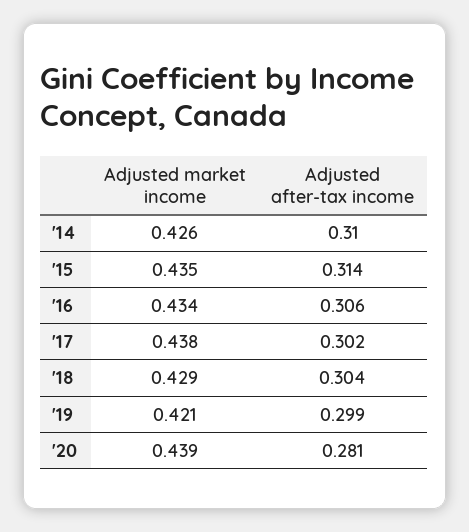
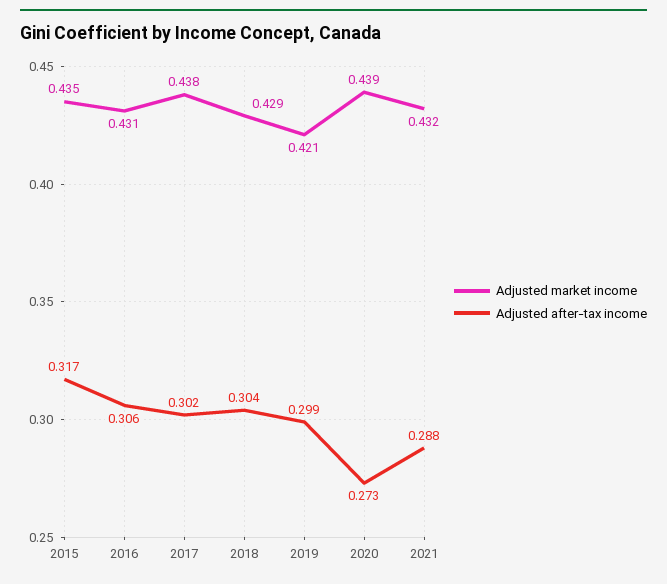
Adjusted market income, '14: 0.426 -> none
Adjusted after-tax income, '14: 0.31 -> none
Adjusted after-tax income, '15: 0.314 -> 0.317
Adjusted market income, '16: 0.434 -> 0.431
Adjusted after-tax income, '20: 0.281 -> 0.273
Adjusted market income, 2021: none -> 0.432
Adjusted after-tax income, 2021: none -> 0.288

